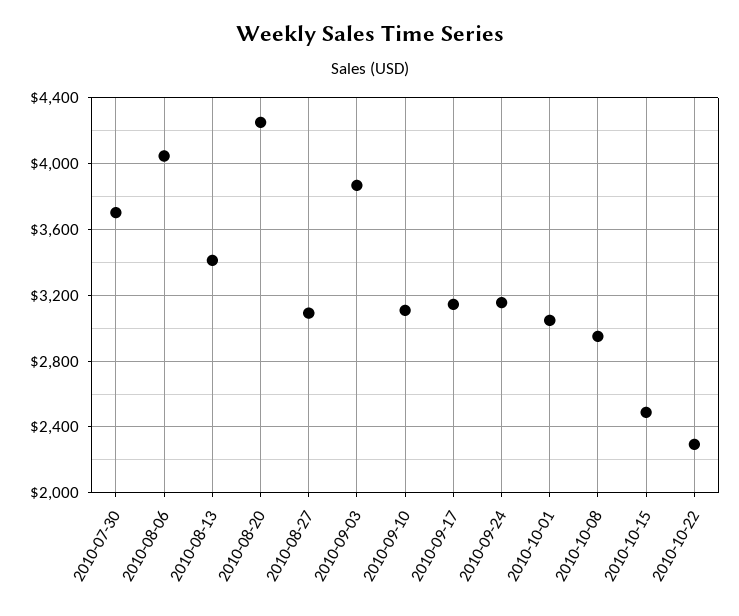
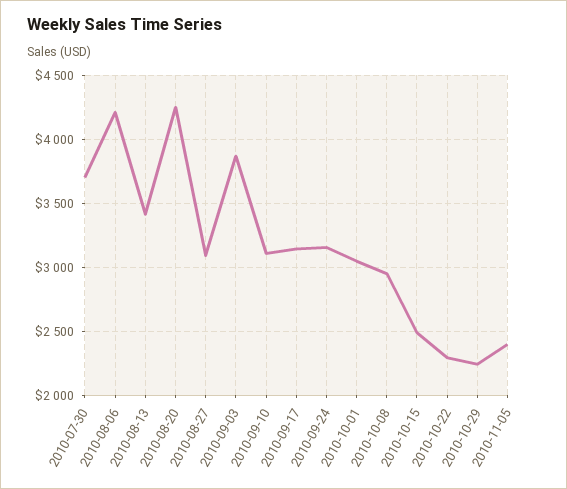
2010-08-06: 4050 -> 4200
2010-10-29: none -> 2250
2010-11-05: none -> 2400

